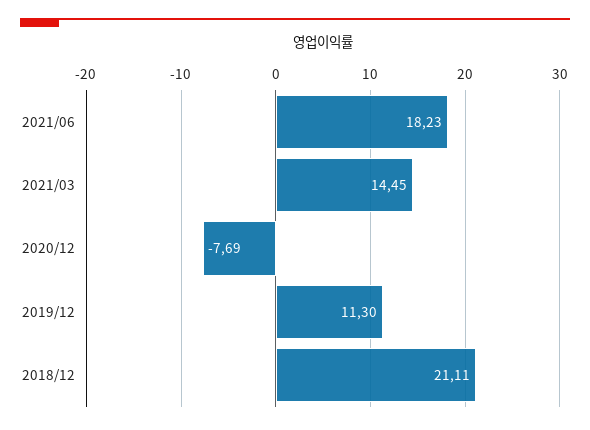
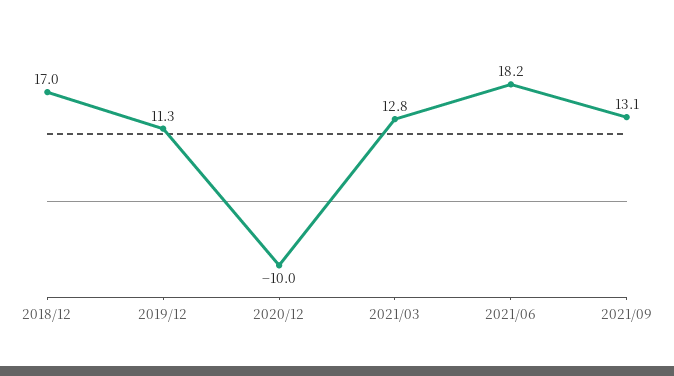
2021/03: 14.45 -> 12.8
2020/12: -7.69 -> -10
2018/12: 21.11 -> 17
2021/09: none -> 13.1

